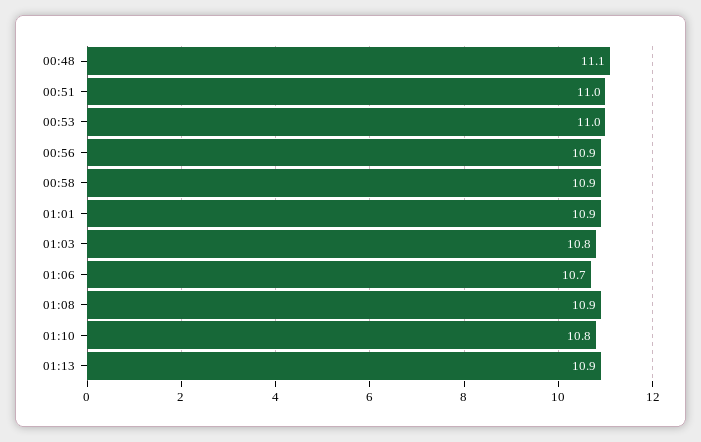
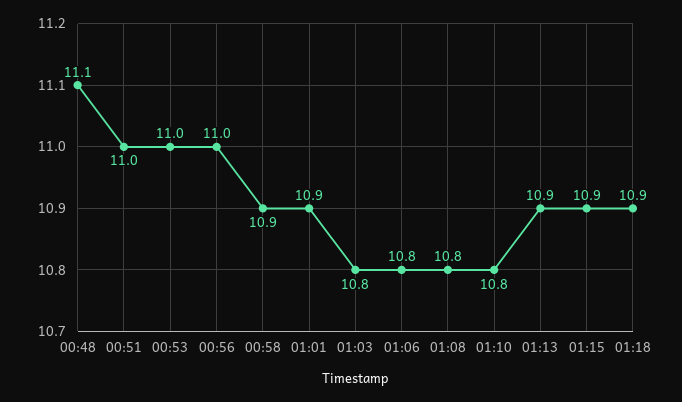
00:56: 10.9 -> 11
01:06: 10.7 -> 10.8
01:08: 10.9 -> 10.8
01:15: none -> 10.9
01:18: none -> 10.9

